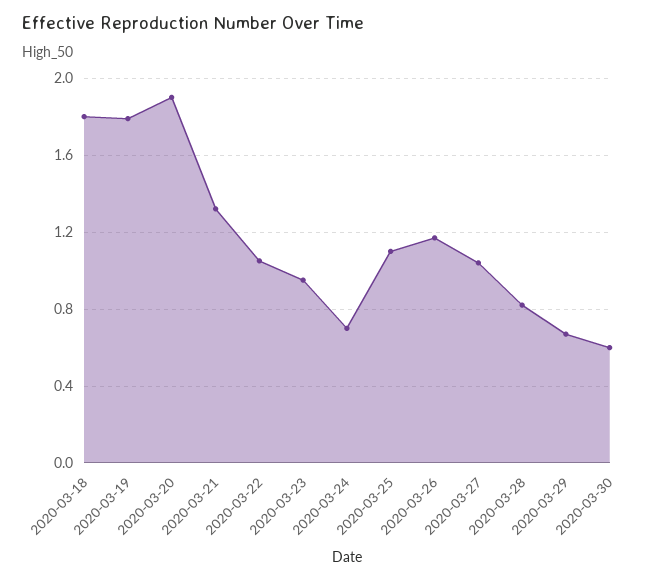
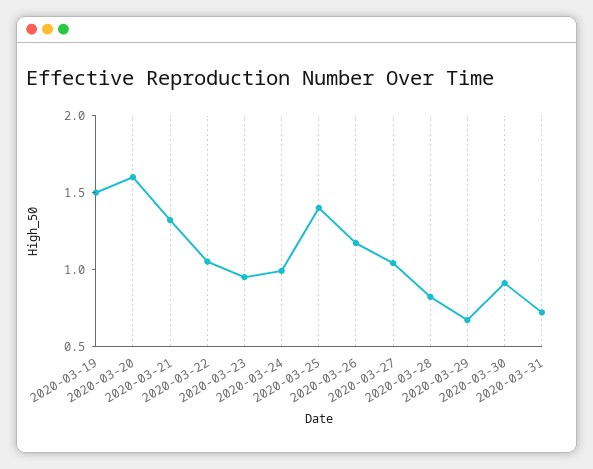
2020-03-18: 1.8 -> none
2020-03-19: 1.8 -> 1.5
2020-03-20: 1.9 -> 1.6
2020-03-24: 0.7 -> 1
2020-03-25: 1.1 -> 1.4
2020-03-30: 0.6 -> 0.9
2020-03-31: none -> 0.7

